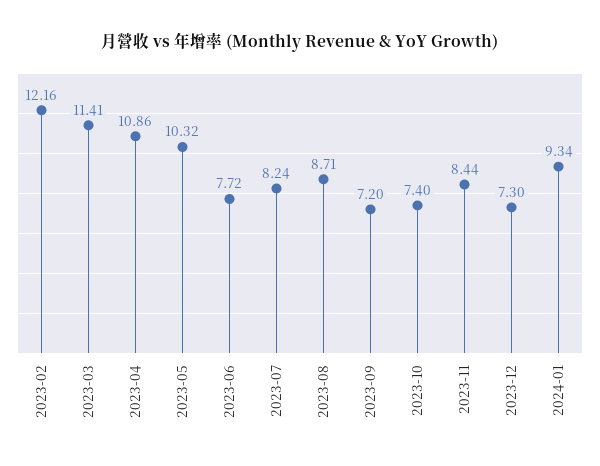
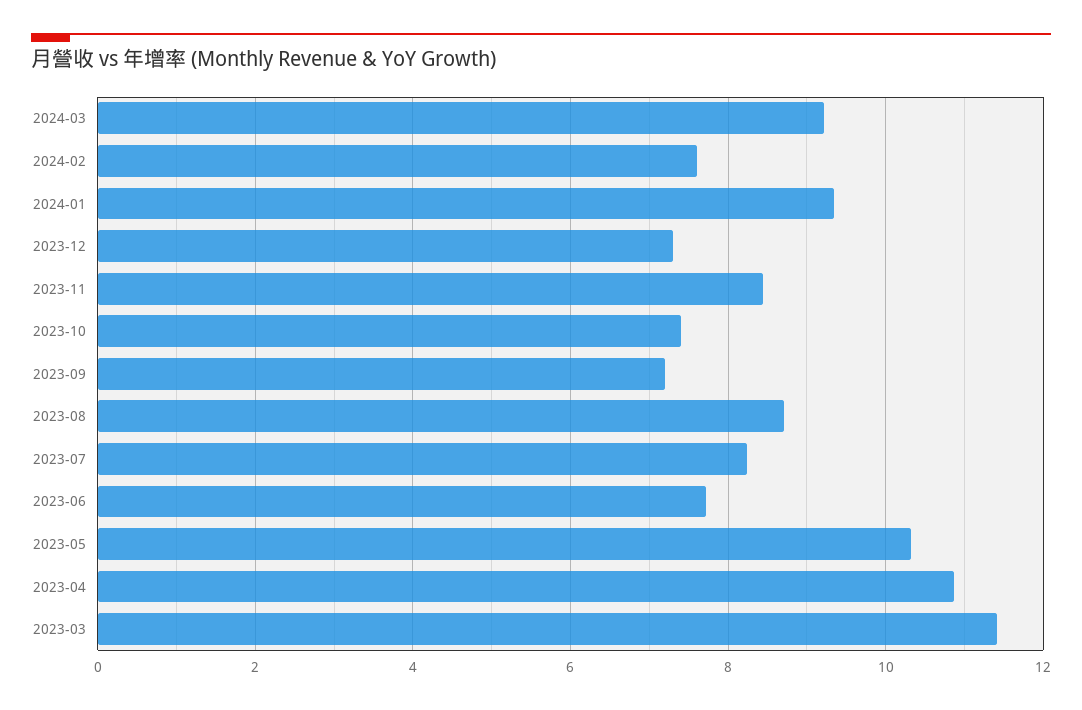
2023-02: 12.16 -> none
2024-03: none -> 9.2
2024-02: none -> 7.6

